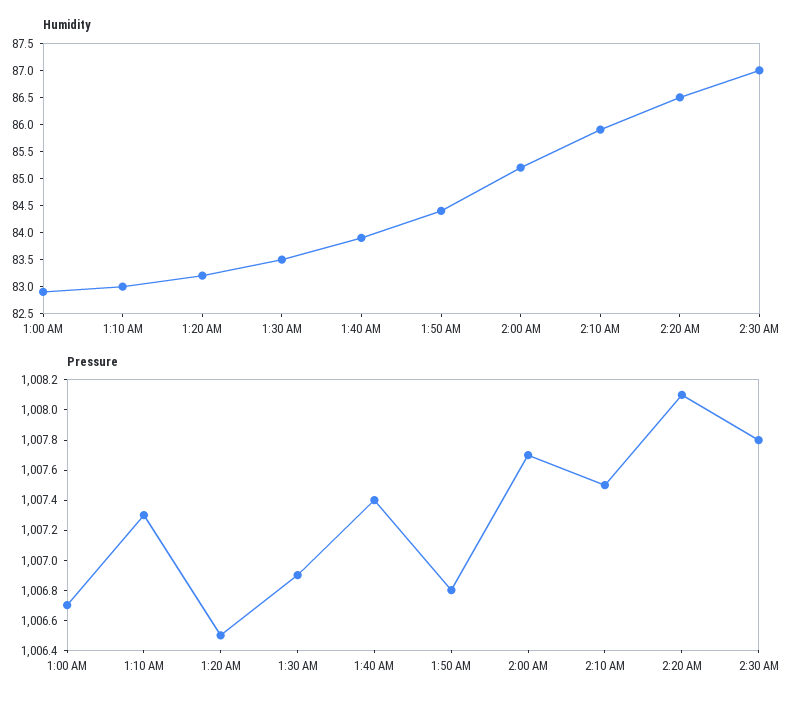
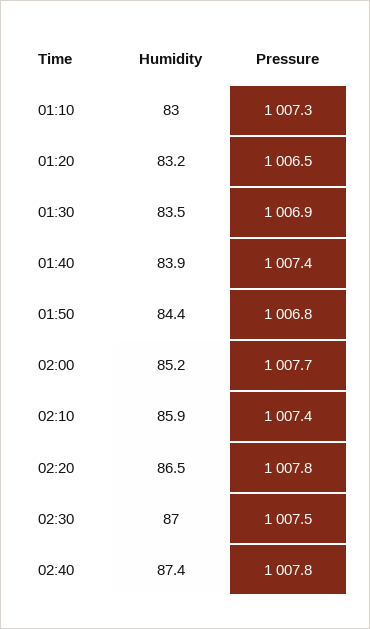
Humidity, 1:00 AM: 83 -> none
Pressure, 1:00 AM: 1006.7 -> none
Pressure, 2:10 AM: 1007.5 -> 1007.4
Pressure, 2:20 AM: 1008.1 -> 1007.8
Pressure, 2:30 AM: 1007.8 -> 1007.5
Humidity, 02:40: none -> 87.4
Pressure, 02:40: none -> 1007.8

